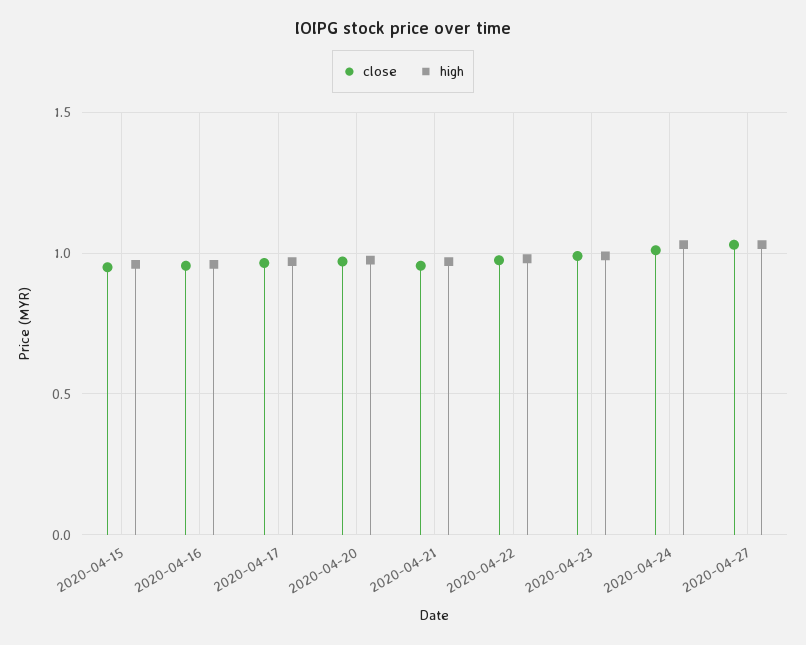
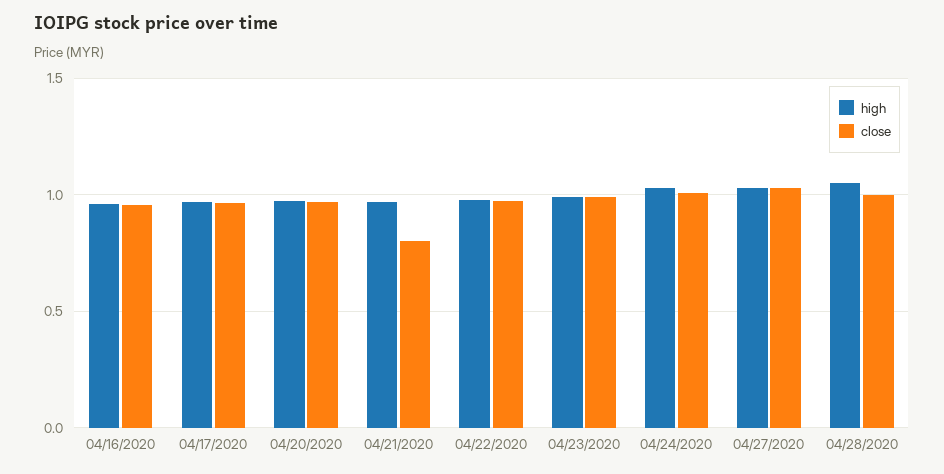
close, 2020-04-15: 0.95 -> none
high, 2020-04-15: 0.95 -> none
close, 2020-04-21: 0.95 -> 0.8
high, 04/28/2020: none -> 1.05
close, 04/28/2020: none -> 1

